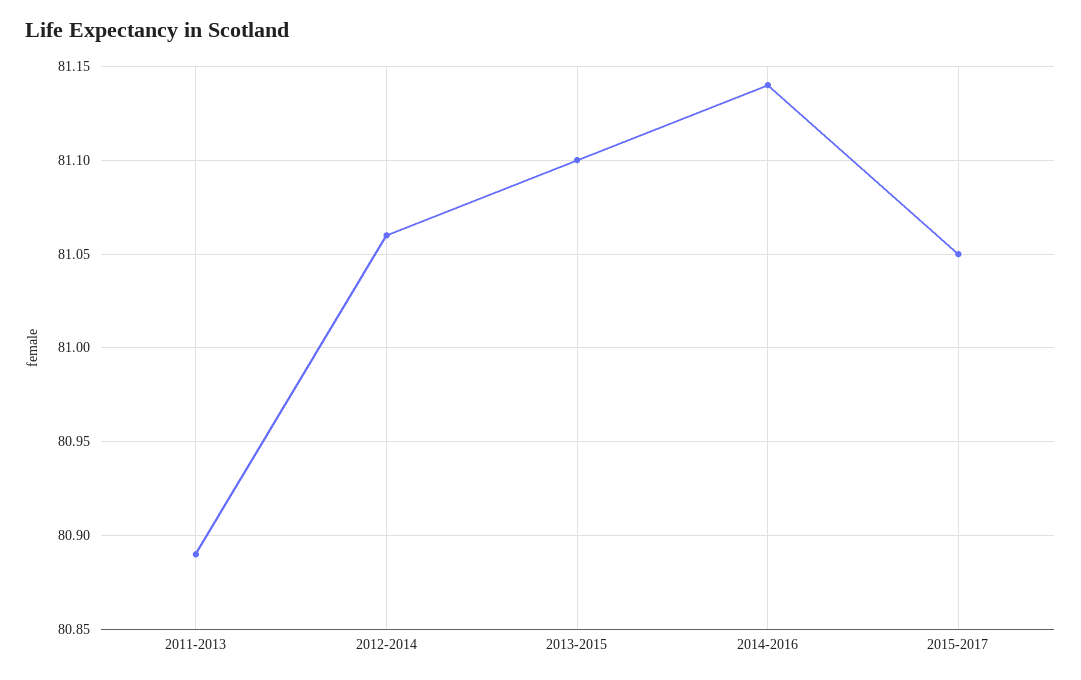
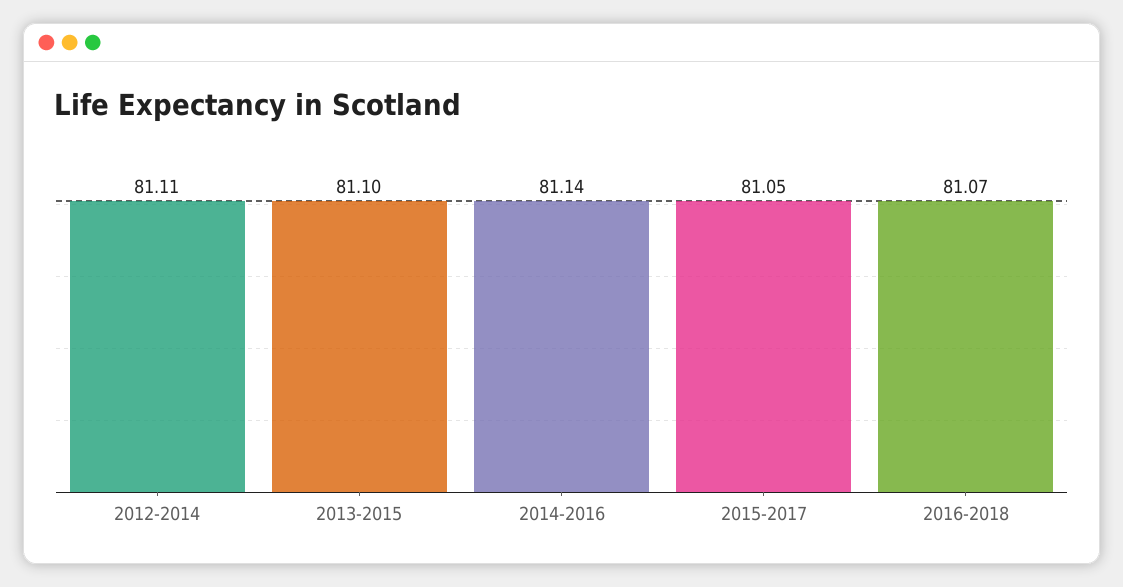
2011-2013: 80.89 -> none
2012-2014: 81.06 -> 81.11
2016-2018: none -> 81.07

